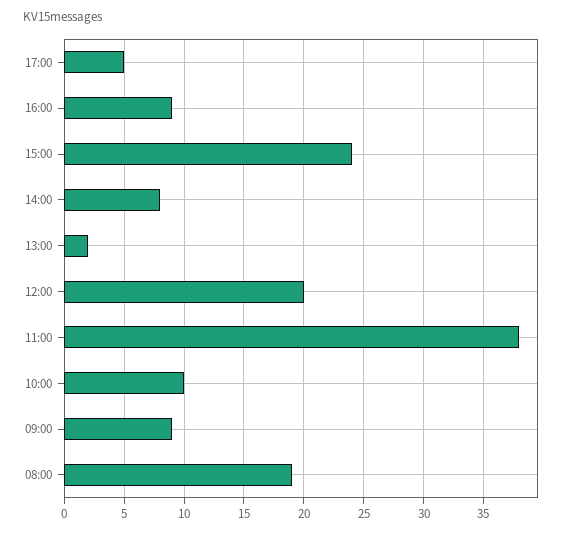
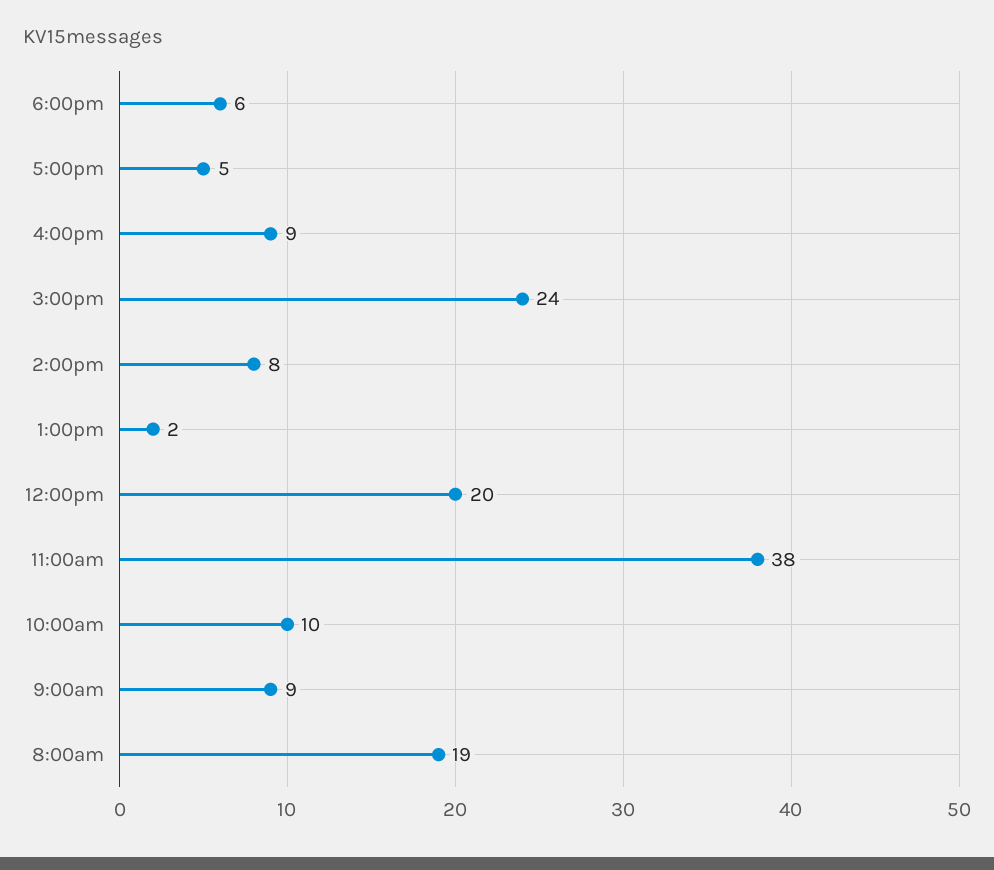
6:00pm: none -> 6

